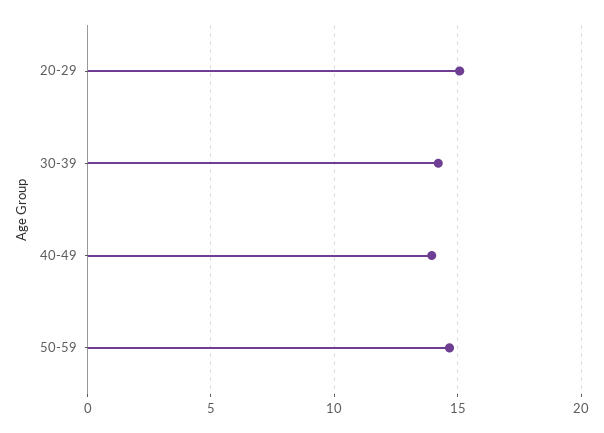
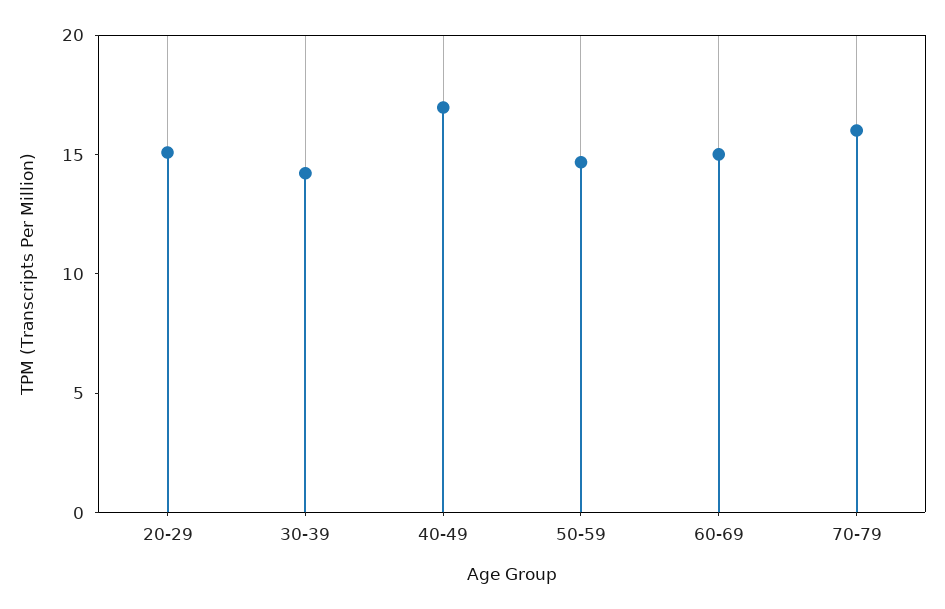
40-49: 14 -> 17
60-69: none -> 15
70-79: none -> 16

